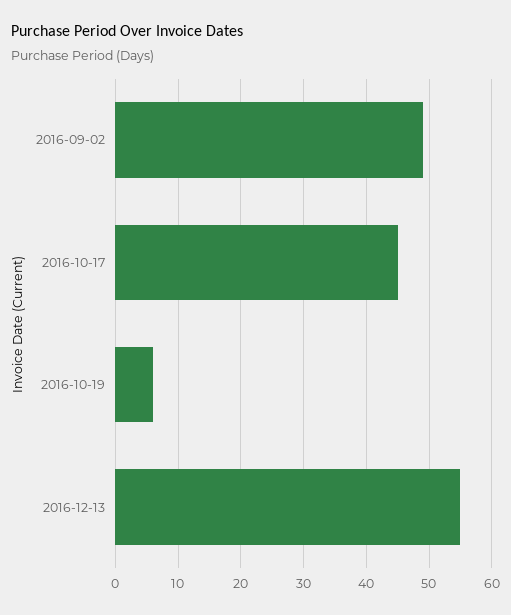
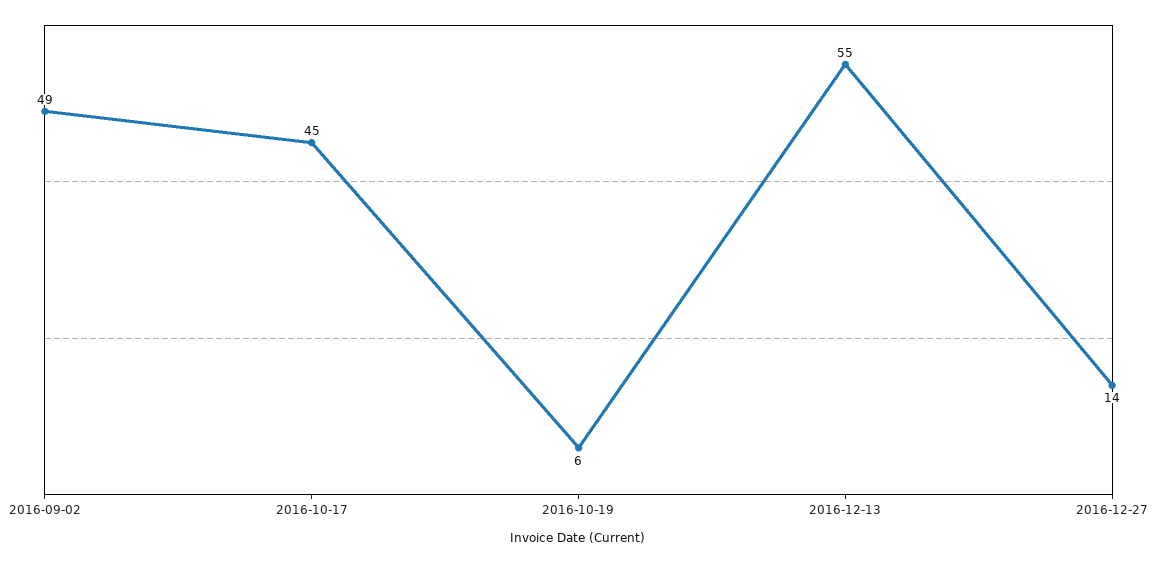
2016-12-27: none -> 14

